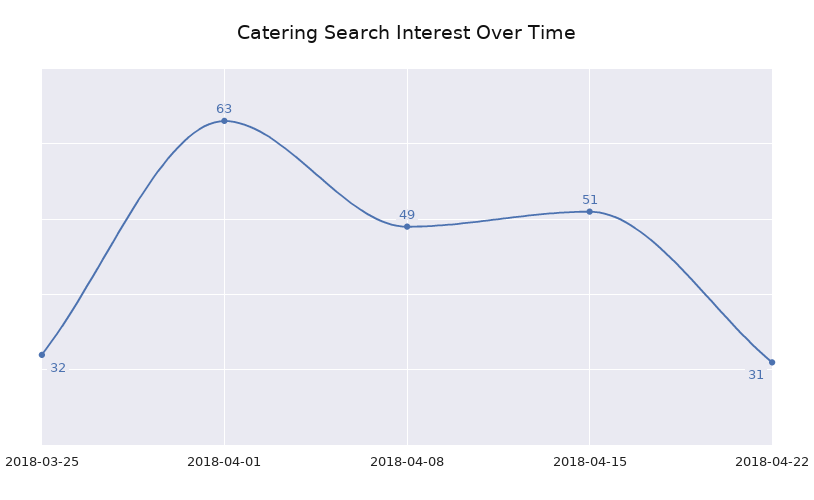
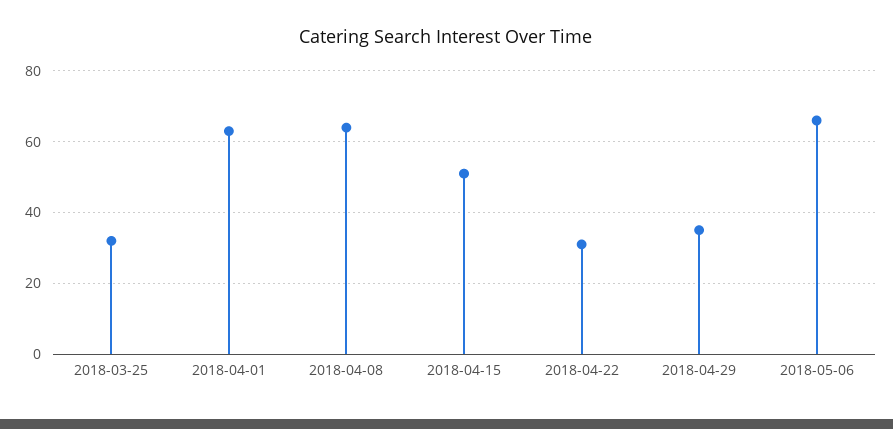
2018-04-08: 49 -> 65
2018-04-29: none -> 35
2018-05-06: none -> 65

